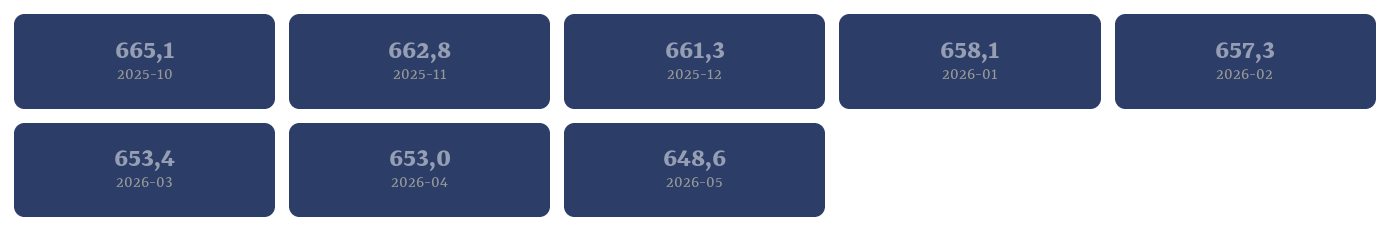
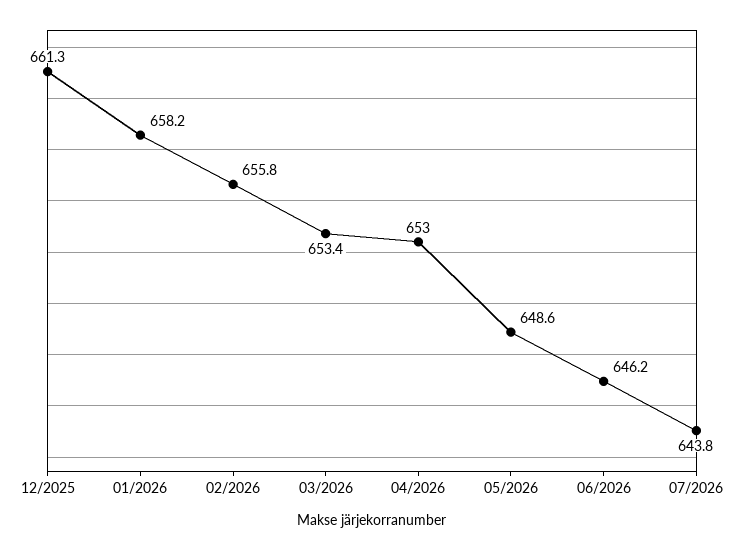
2025-10: 665.1 -> none
2025-11: 662.8 -> none
2026-01: 658.1 -> 658.2
2026-02: 657.3 -> 655.8
06/2026: none -> 646.2
07/2026: none -> 643.8

